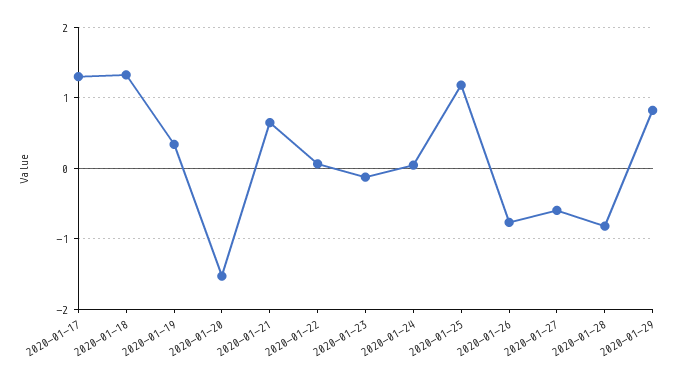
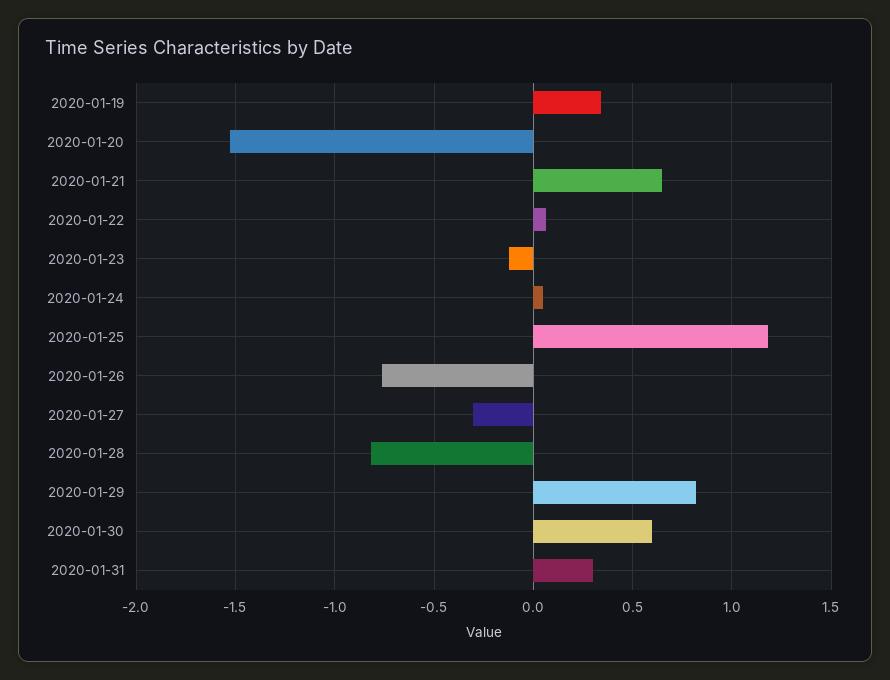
2020-01-17: 1.3 -> none
2020-01-18: 1.3 -> none
2020-01-27: -0.6 -> -0.3
2020-01-30: none -> 0.6
2020-01-31: none -> 0.3

